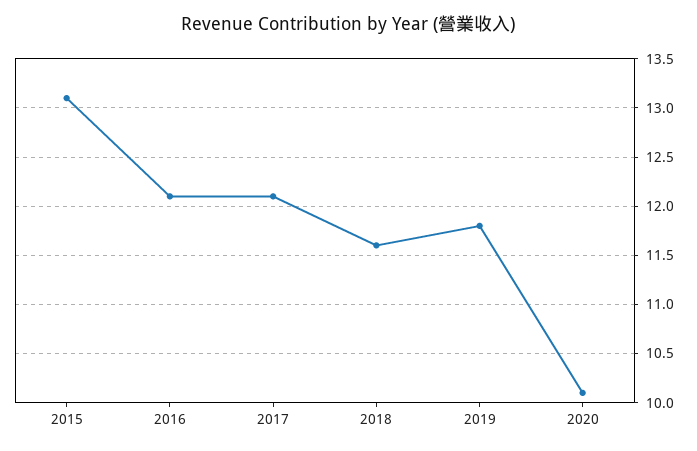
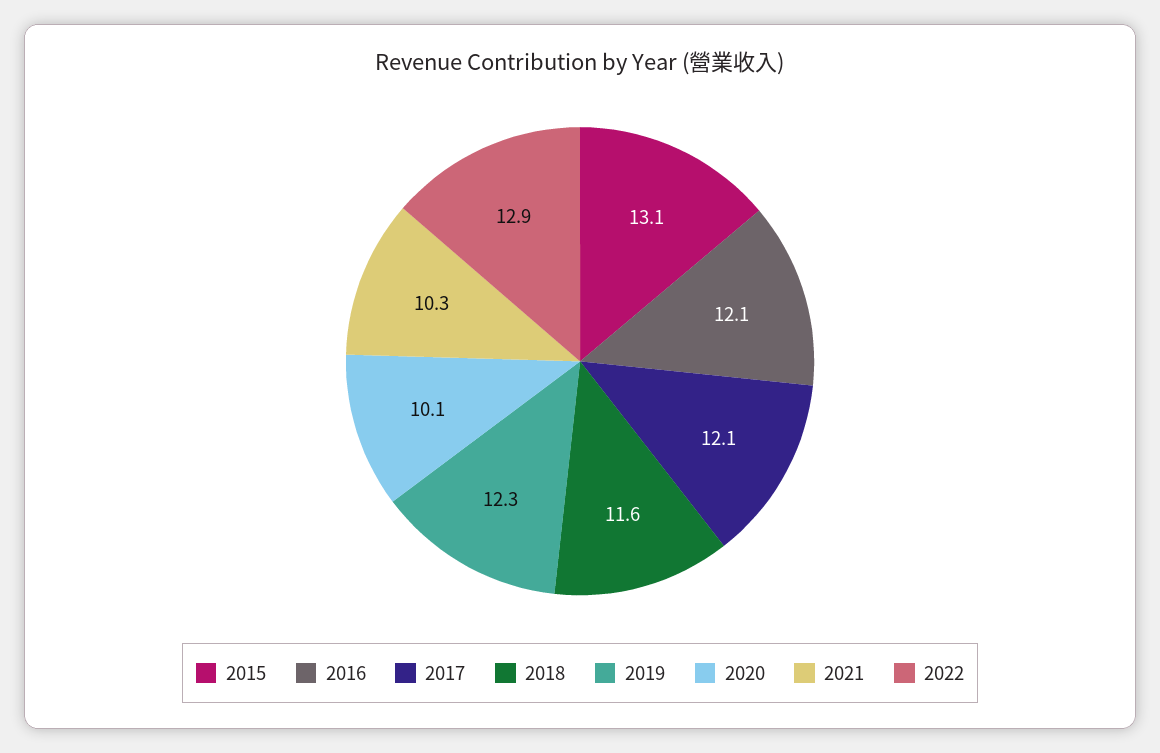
2019: 11.8 -> 12.3
2021: none -> 10.3
2022: none -> 12.9

